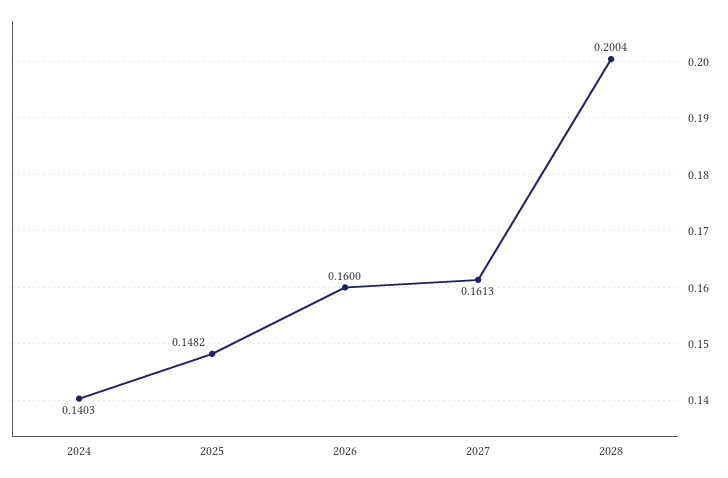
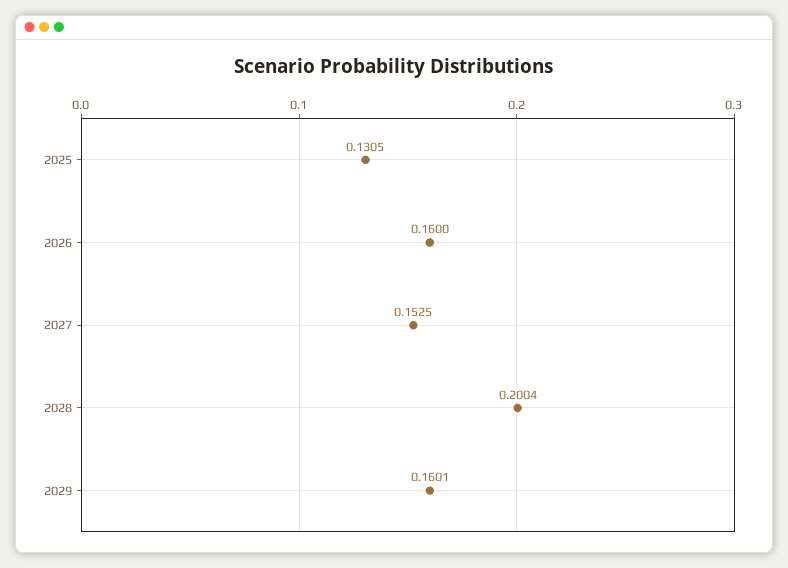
2024: 0.1403 -> none
2025: 0.1482 -> 0.1305
2027: 0.1613 -> 0.1525
2029: none -> 0.1601

